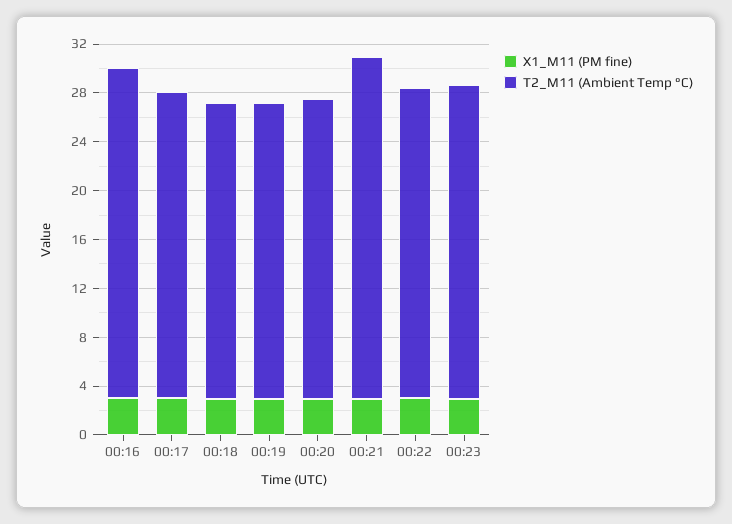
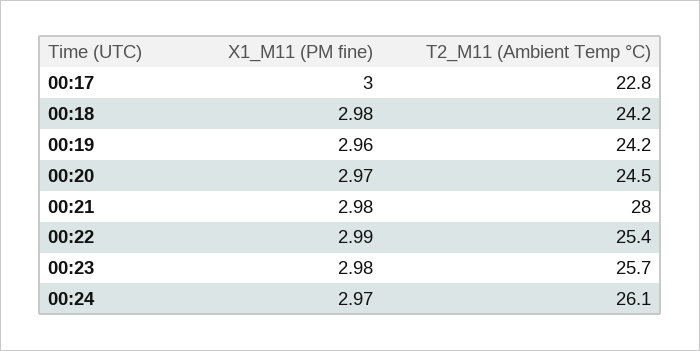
X1_M11 (PM fine), 00:16: 3 -> none
T2_M11 (Ambient Temp °C), 00:16: 27 -> none
T2_M11 (Ambient Temp °C), 00:17: 25 -> 22.8
X1_M11 (PM fine), 00:24: none -> 2.97
T2_M11 (Ambient Temp °C), 00:24: none -> 26.1

